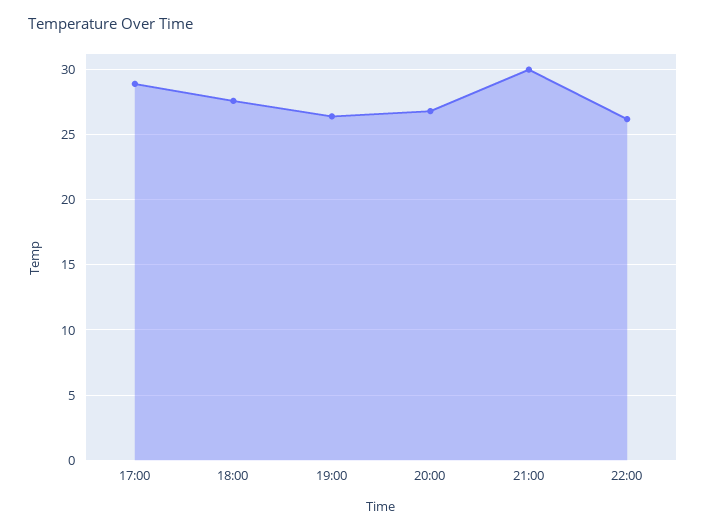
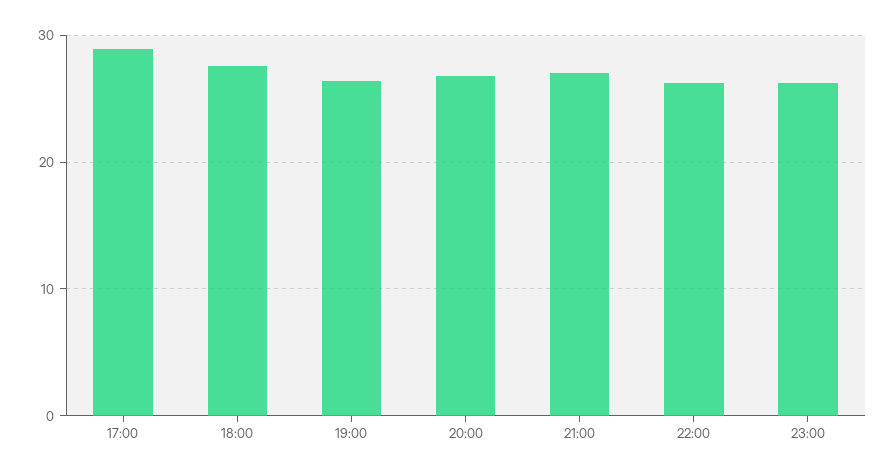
21:00: 30 -> 27
23:00: none -> 26

